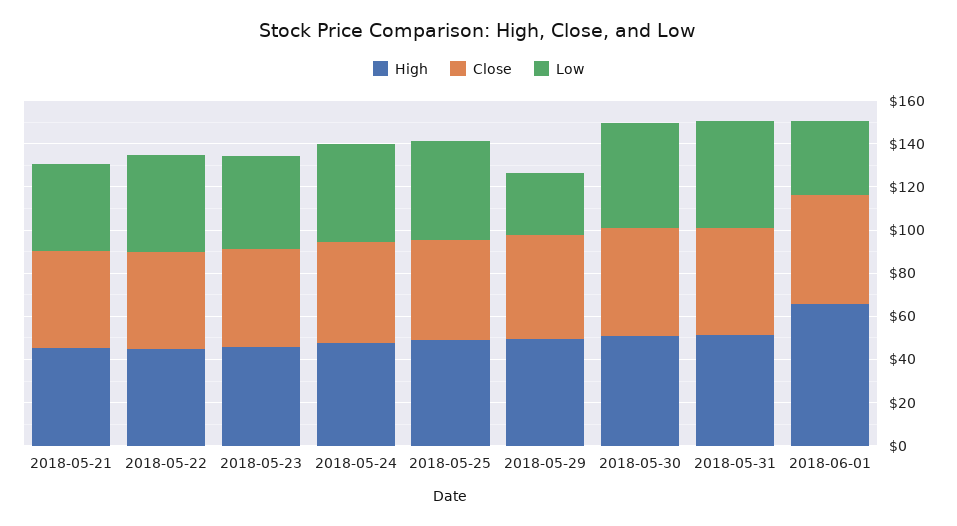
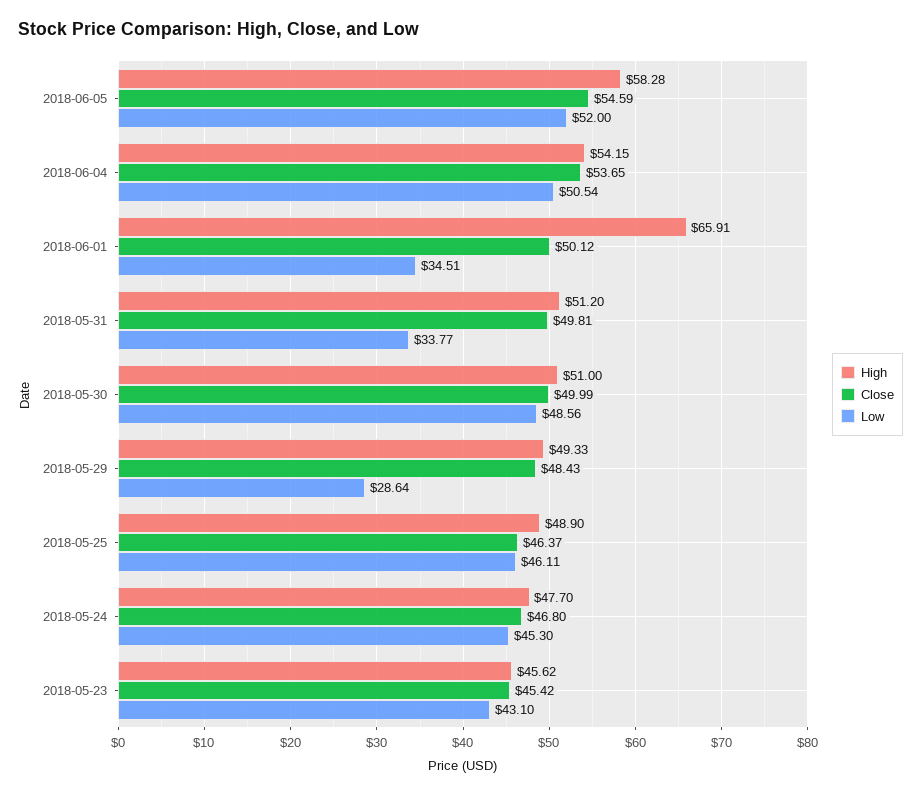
High, 2018-05-21: 45 -> none
Close, 2018-05-21: 45 -> none
Low, 2018-05-21: 40 -> none
High, 2018-05-22: 45 -> none
Close, 2018-05-22: 45 -> none
Low, 2018-05-22: 45 -> none
Low, 2018-05-31: 50 -> 33.77
High, 2018-06-05: none -> 58.28
Close, 2018-06-05: none -> 54.59
Low, 2018-06-05: none -> 52
High, 2018-06-04: none -> 54.15
Close, 2018-06-04: none -> 53.65
Low, 2018-06-04: none -> 50.54

